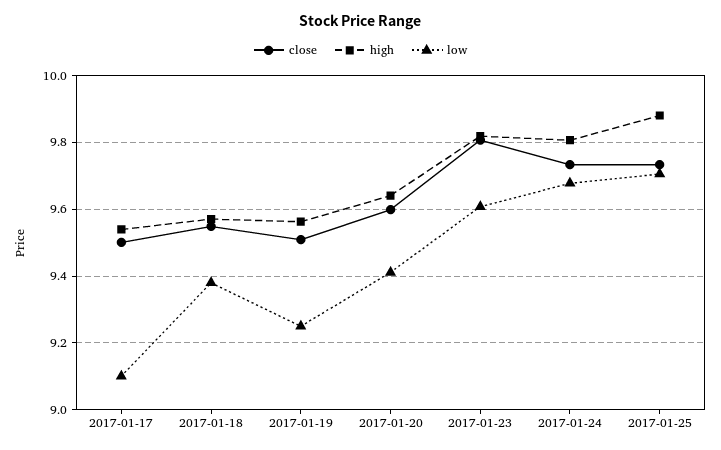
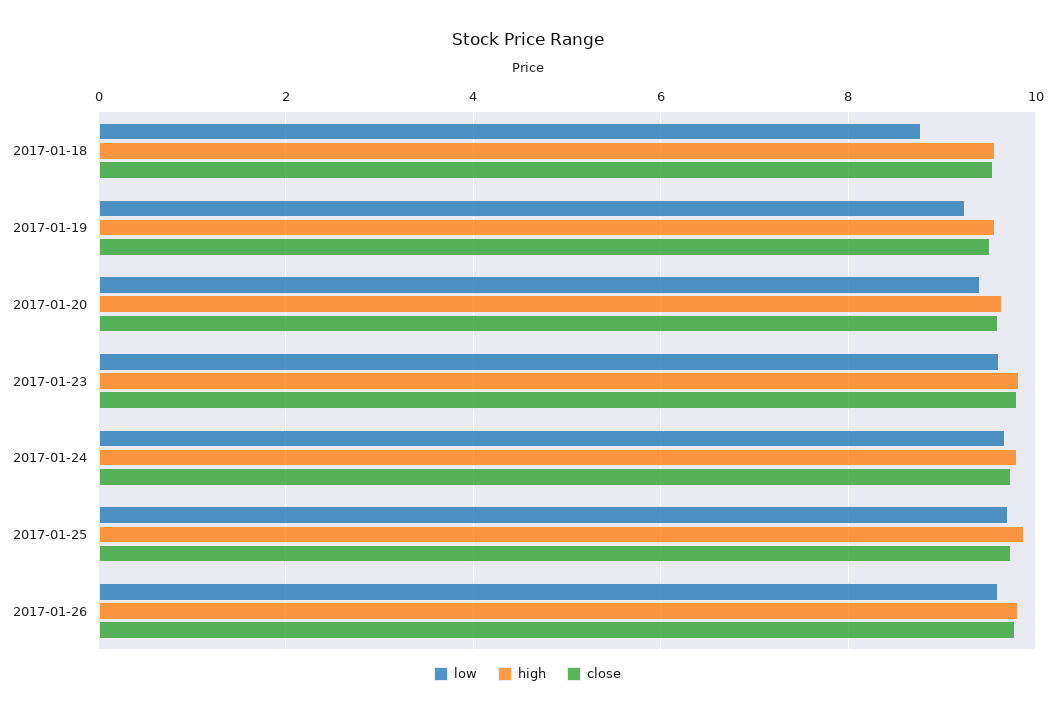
close, 2017-01-17: 9.5 -> none
high, 2017-01-17: 9.54 -> none
low, 2017-01-17: 9.1 -> none
low, 2017-01-18: 9.38 -> 8.8
low, 2017-01-26: none -> 9.6
high, 2017-01-26: none -> 9.8
close, 2017-01-26: none -> 9.8

